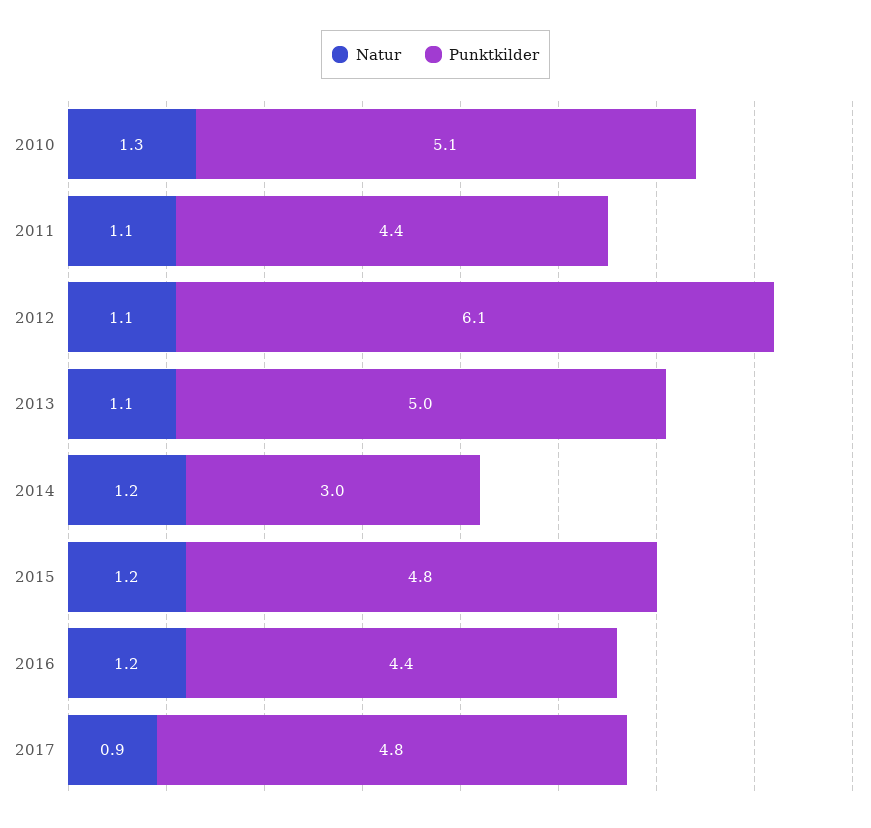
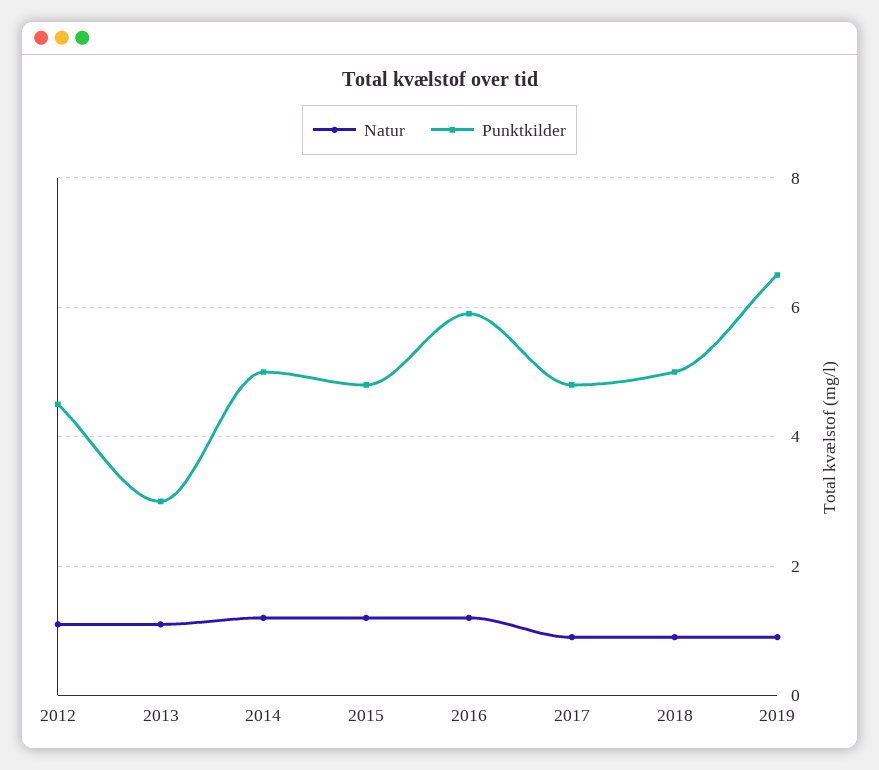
Natur, 2010: 1.3 -> none
Punktkilder, 2010: 5.1 -> none
Natur, 2011: 1.1 -> none
Punktkilder, 2011: 4.4 -> none
Punktkilder, 2012: 6.1 -> 4.5
Punktkilder, 2013: 5 -> 3
Punktkilder, 2014: 3 -> 5
Punktkilder, 2016: 4.4 -> 6
Natur, 2018: none -> 1
Punktkilder, 2018: none -> 5
Natur, 2019: none -> 1
Punktkilder, 2019: none -> 6.5

